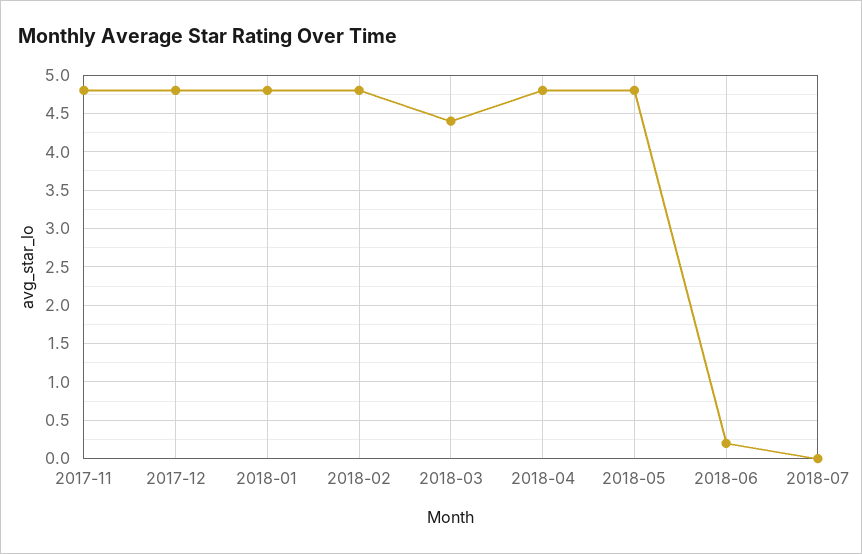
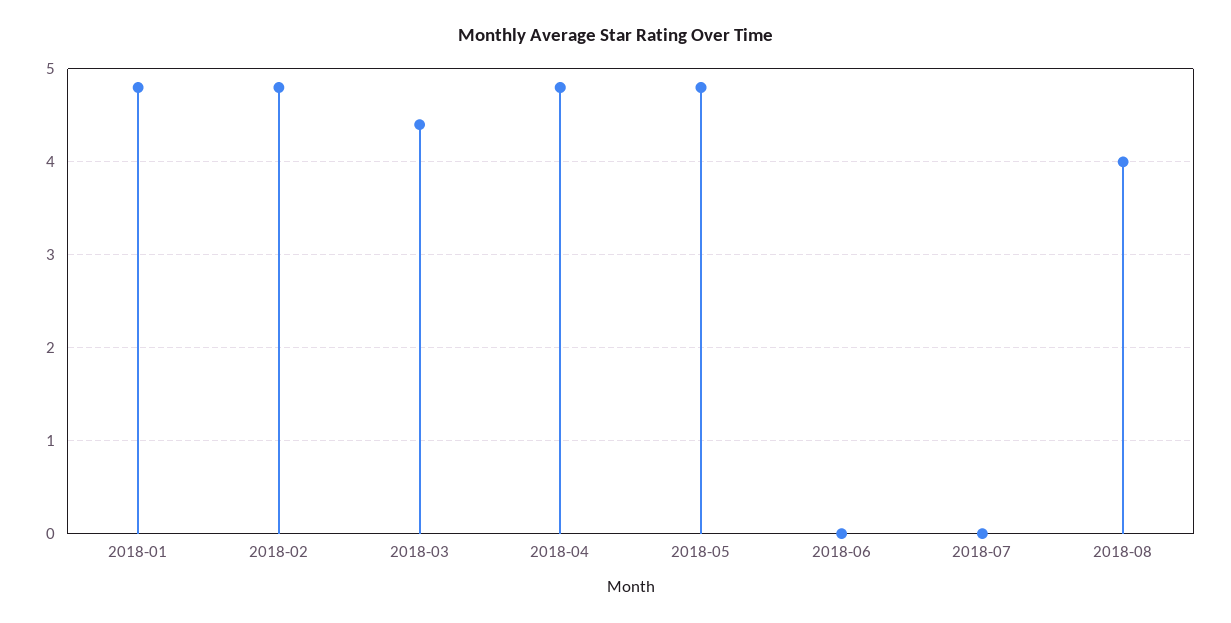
2017-11: 4.8 -> none
2017-12: 4.8 -> none
2018-06: 0.2 -> 0
2018-08: none -> 4

